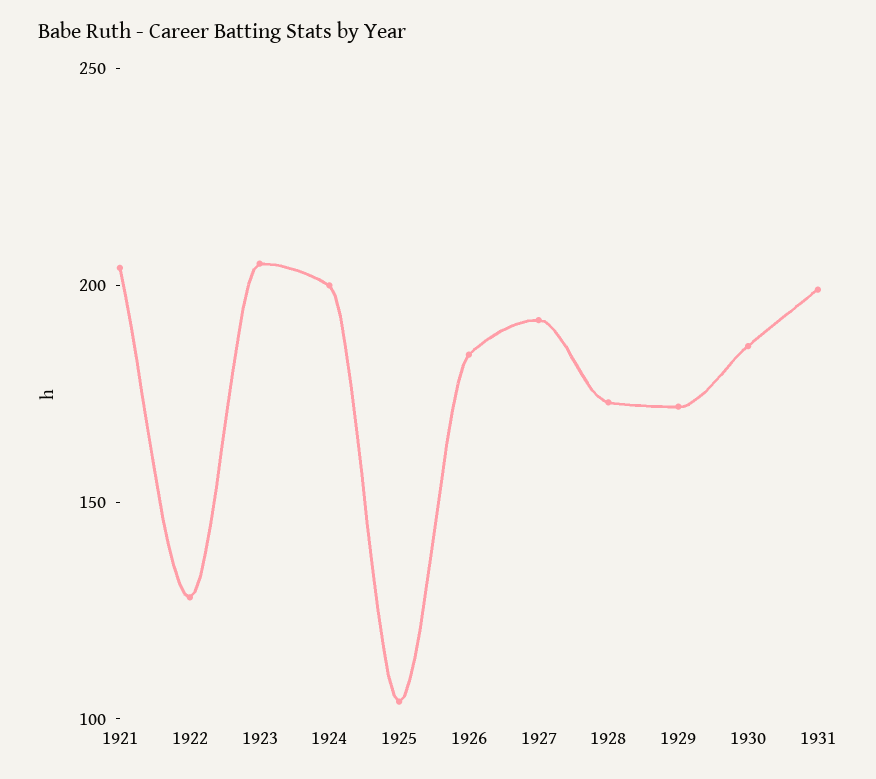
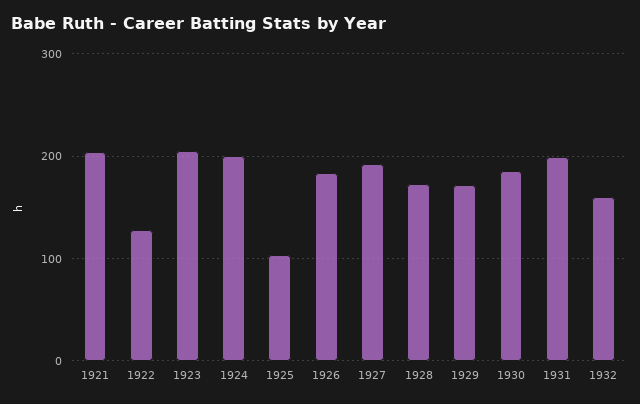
1932: none -> 160

